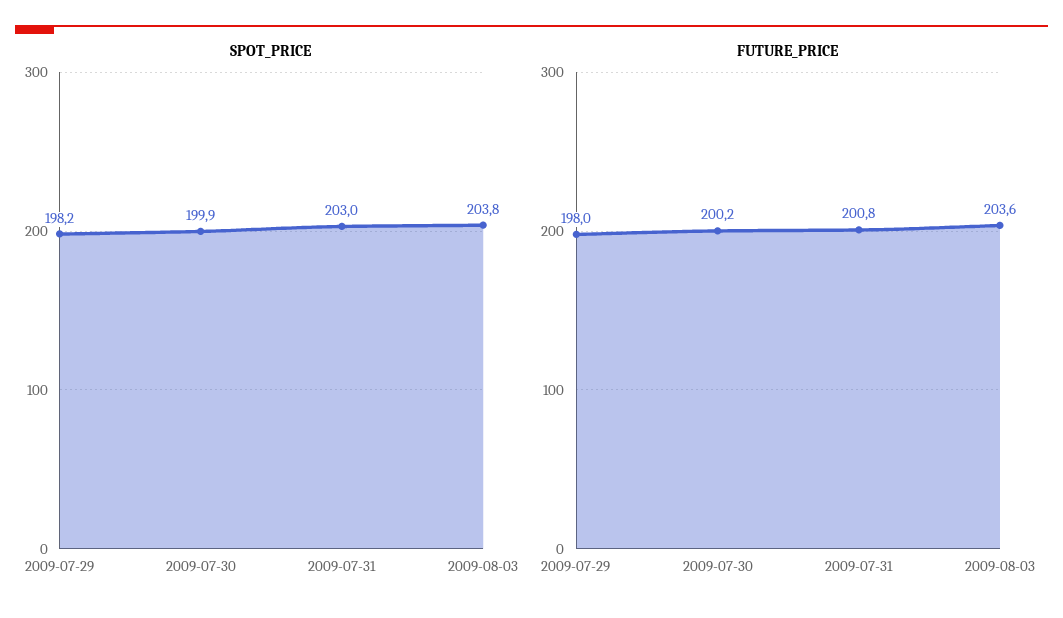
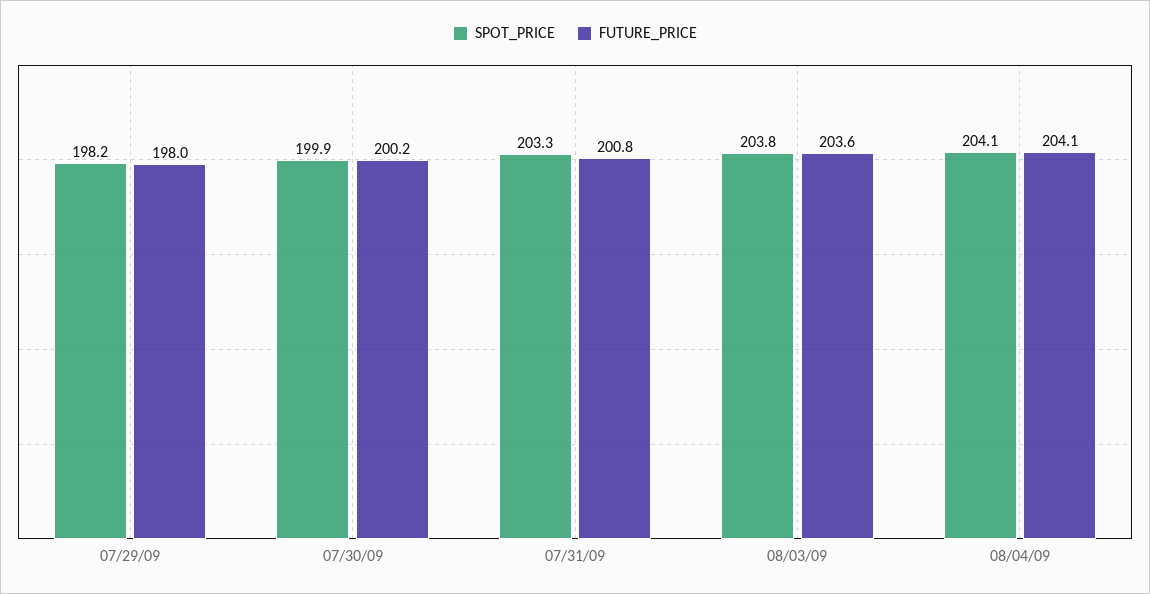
SPOT_PRICE, 2009-07-31: 203 -> 203.3
SPOT_PRICE, 08/04/09: none -> 204.1
FUTURE_PRICE, 08/04/09: none -> 204.1

